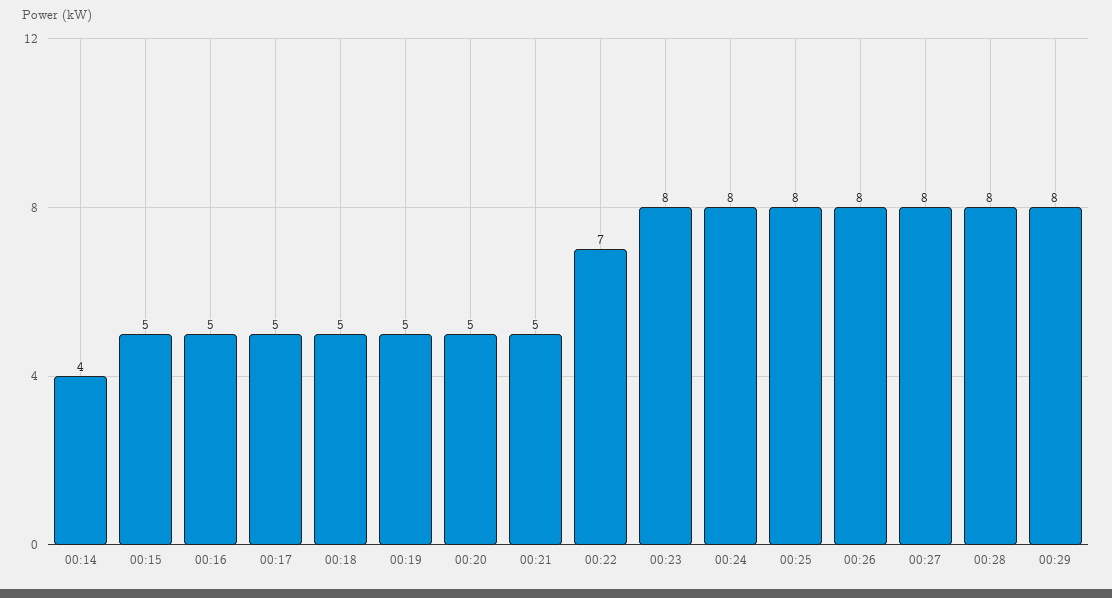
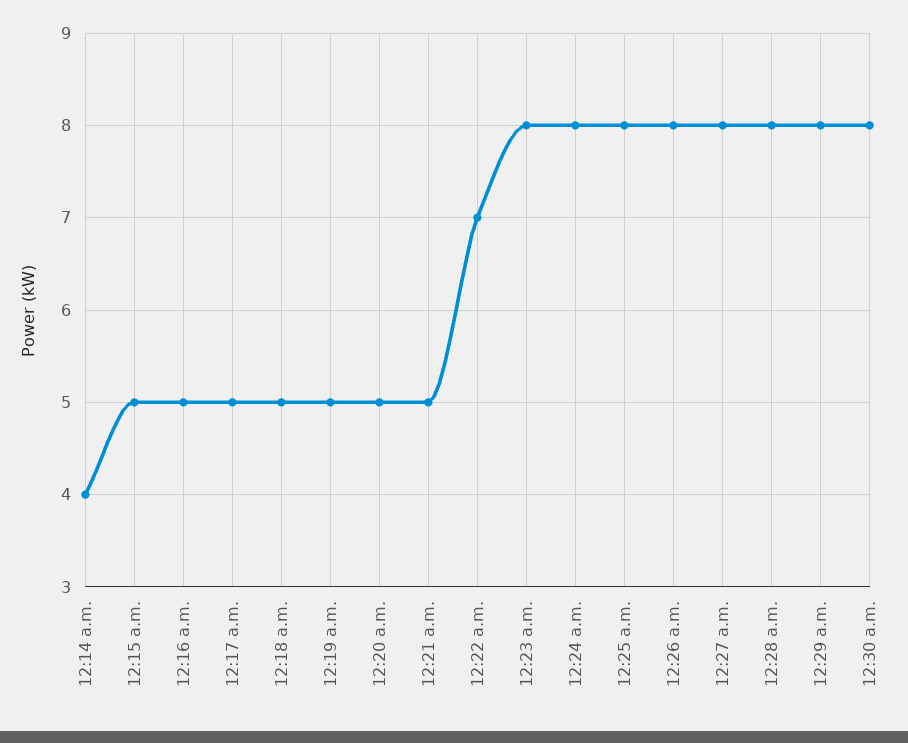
12:30 a.m.: none -> 8

